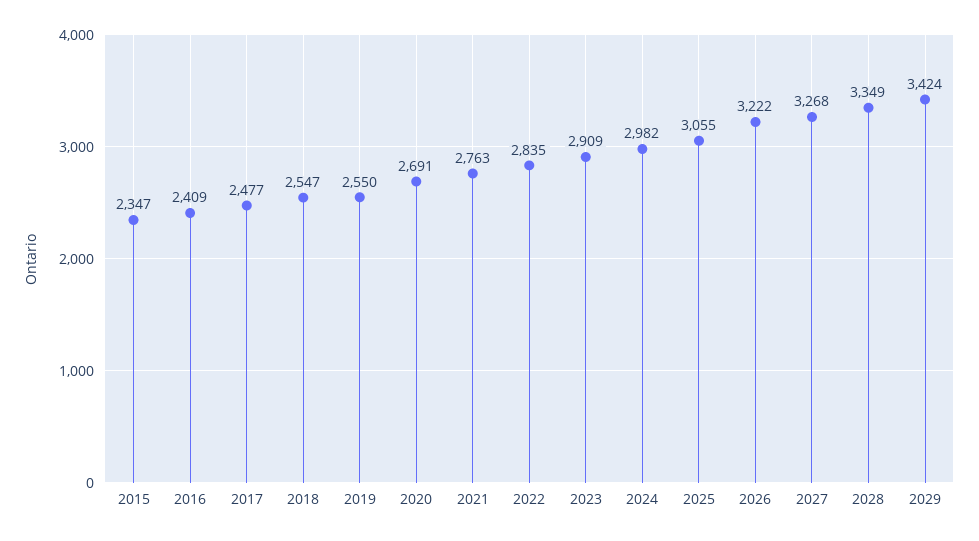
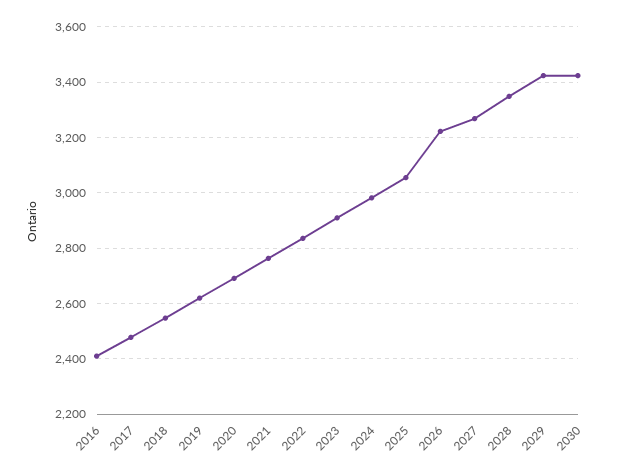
2015: 2347 -> none
2019: 2550 -> 2625
2030: none -> 3425

